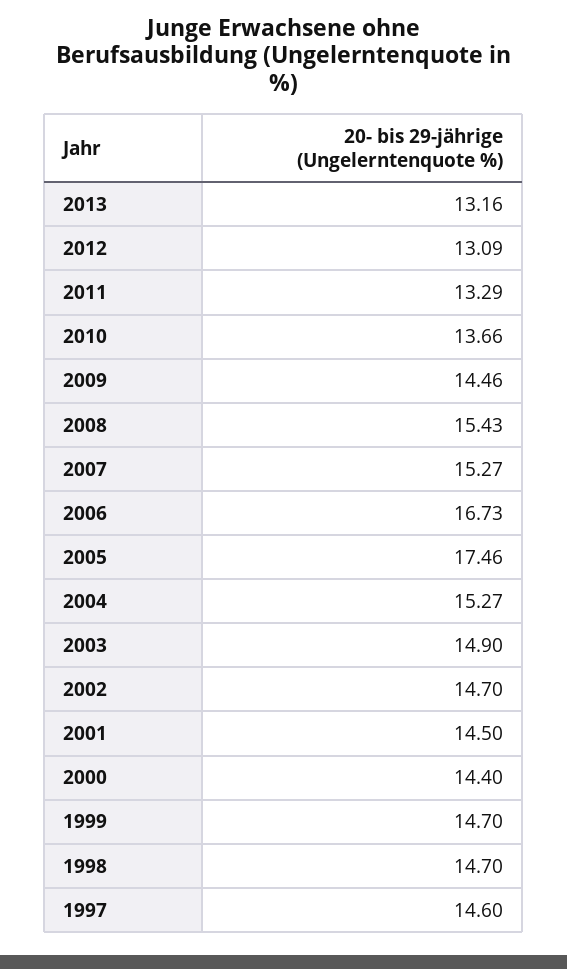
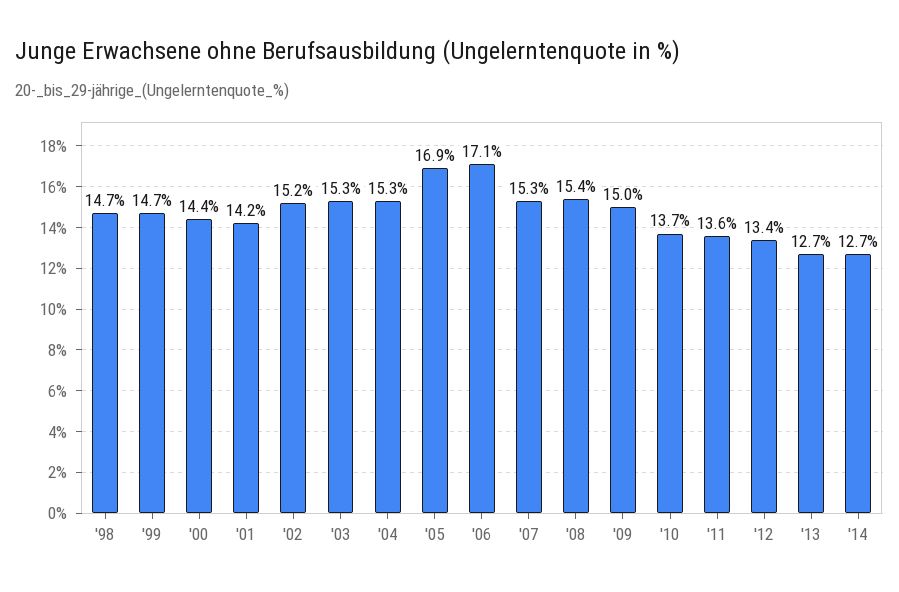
2013: 13.16 -> 12.7
2012: 13.09 -> 13.4
2011: 13.29 -> 13.6
2009: 14.46 -> 15
2006: 16.73 -> 17.1
2005: 17.46 -> 16.9
2003: 14.9 -> 15.3
2002: 14.7 -> 15.2
2001: 14.5 -> 14.2
1997: 14.6 -> none
'14: none -> 12.7

